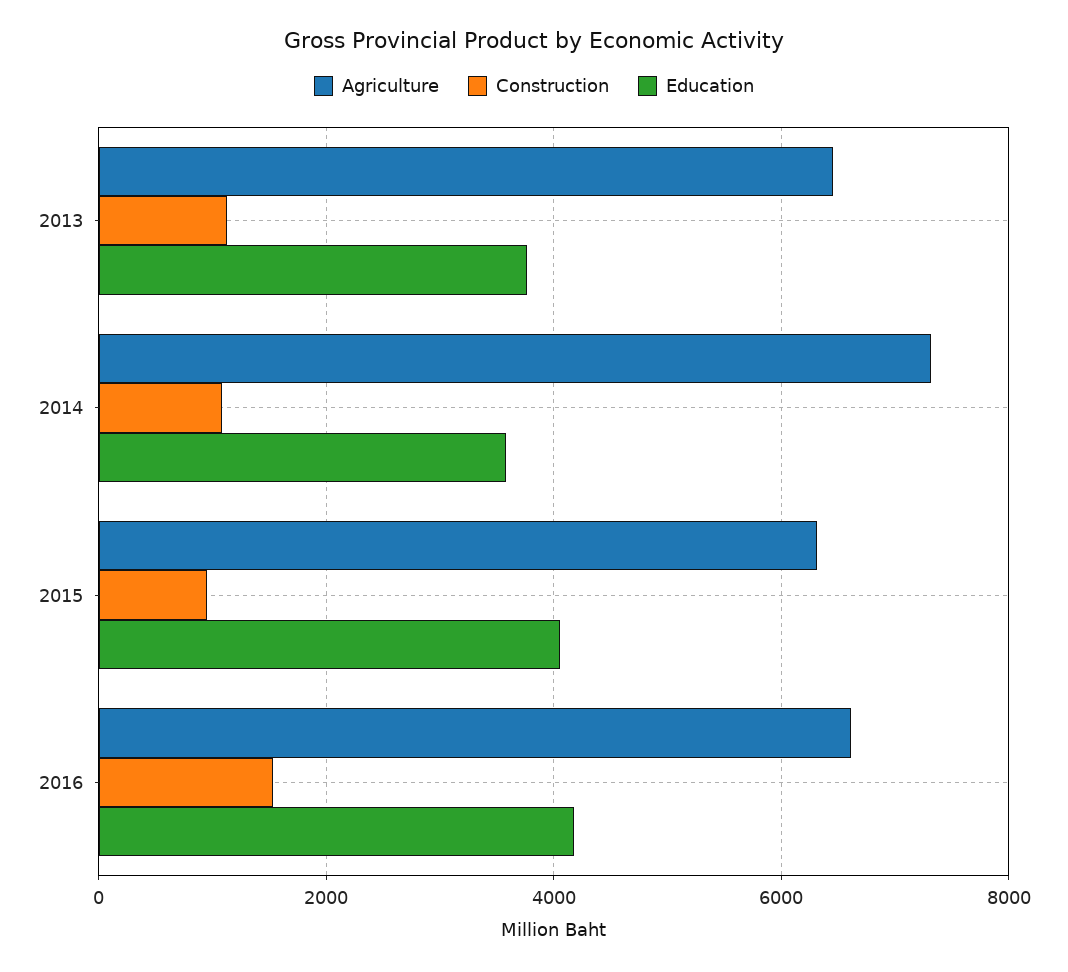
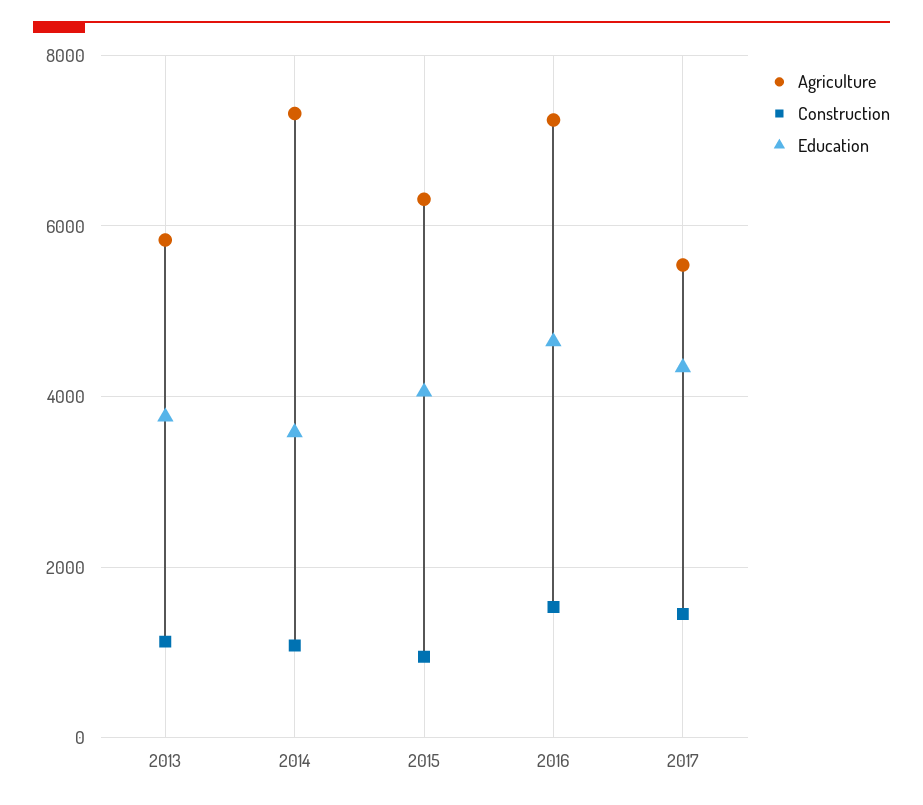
Agriculture, 2013: 6400 -> 5800
Agriculture, 2016: 6600 -> 7200
Education, 2016: 4200 -> 4600
Agriculture, 2017: none -> 5600
Construction, 2017: none -> 1400
Education, 2017: none -> 4400

